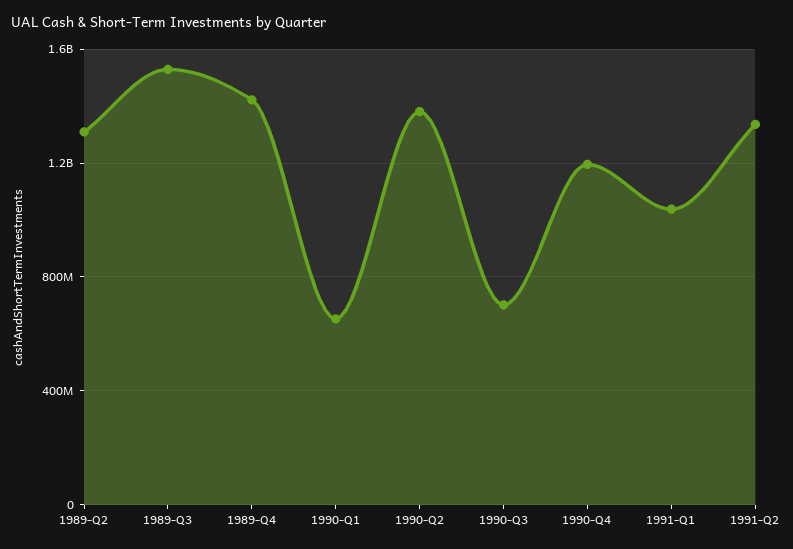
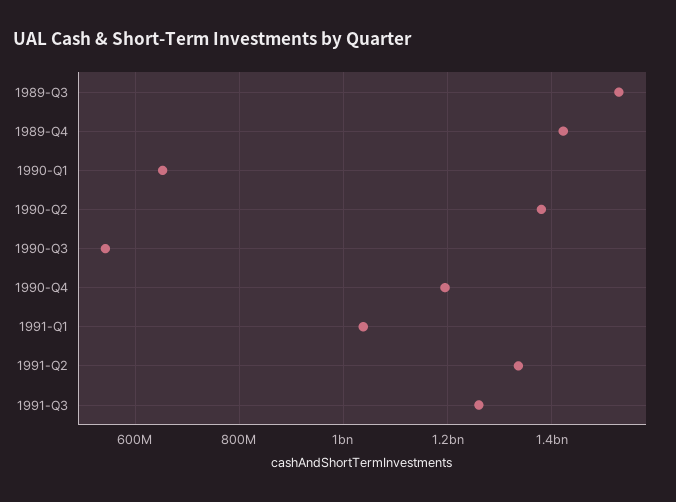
1989-Q2: 1300000000 -> none
1990-Q3: 700000000 -> 540000000
1991-Q3: none -> 1260000000

